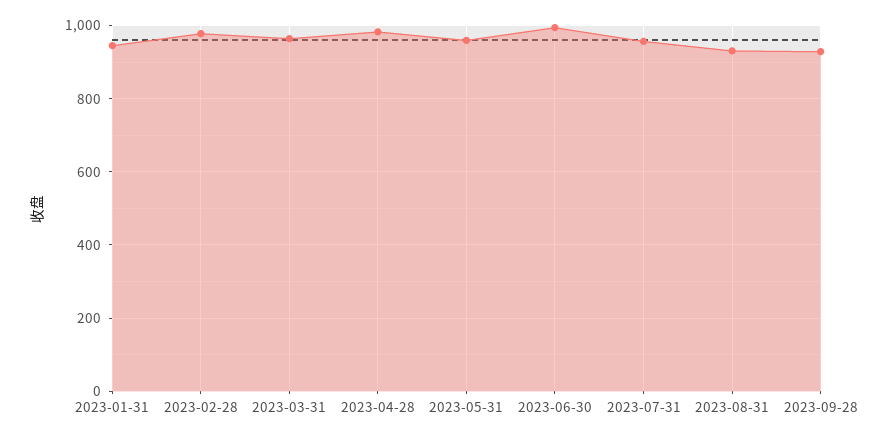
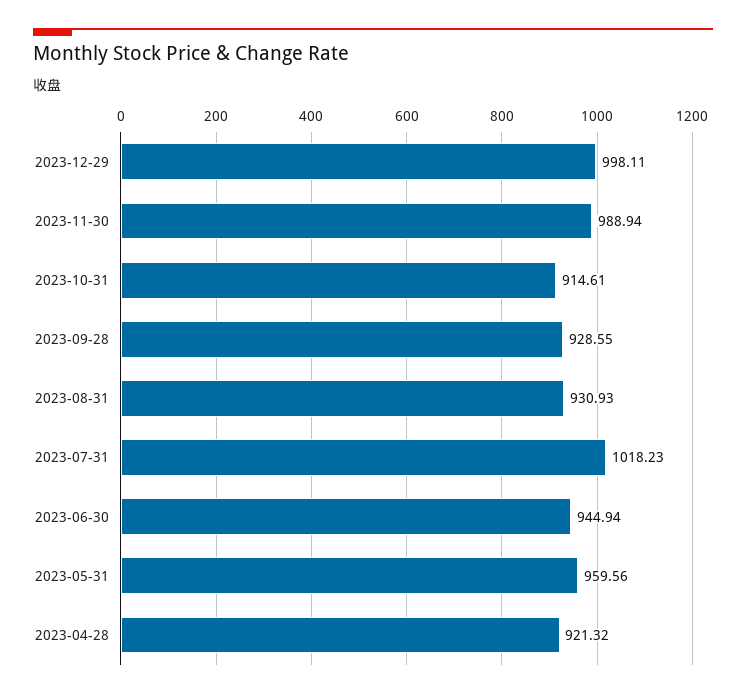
2023-01-31: 940 -> none
2023-02-28: 980 -> none
2023-03-31: 960 -> none
2023-04-28: 980 -> 921.32
2023-06-30: 1000 -> 944.94
2023-07-31: 960 -> 1018.23
2023-12-29: none -> 998.11
2023-11-30: none -> 988.94
2023-10-31: none -> 914.61

